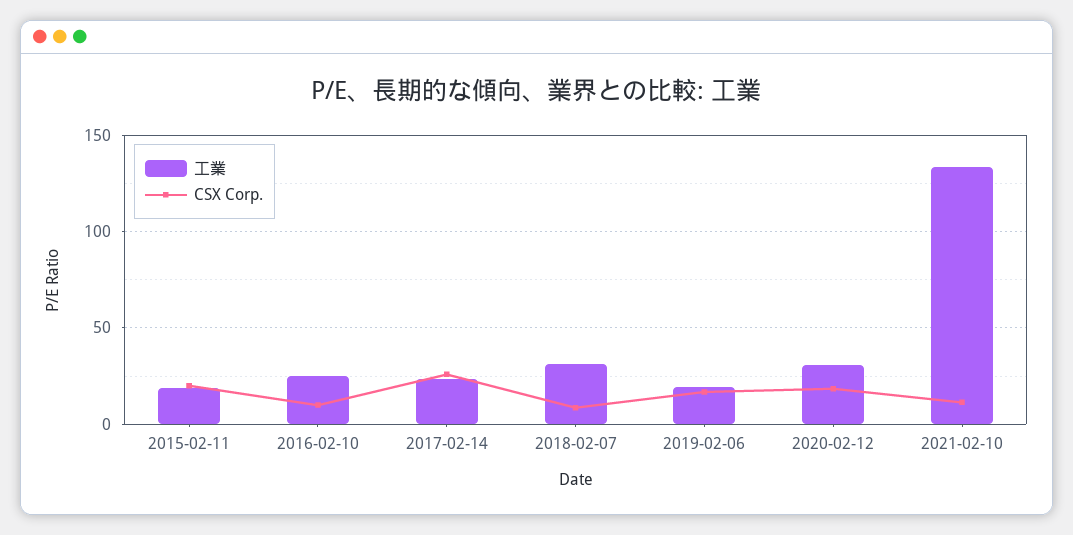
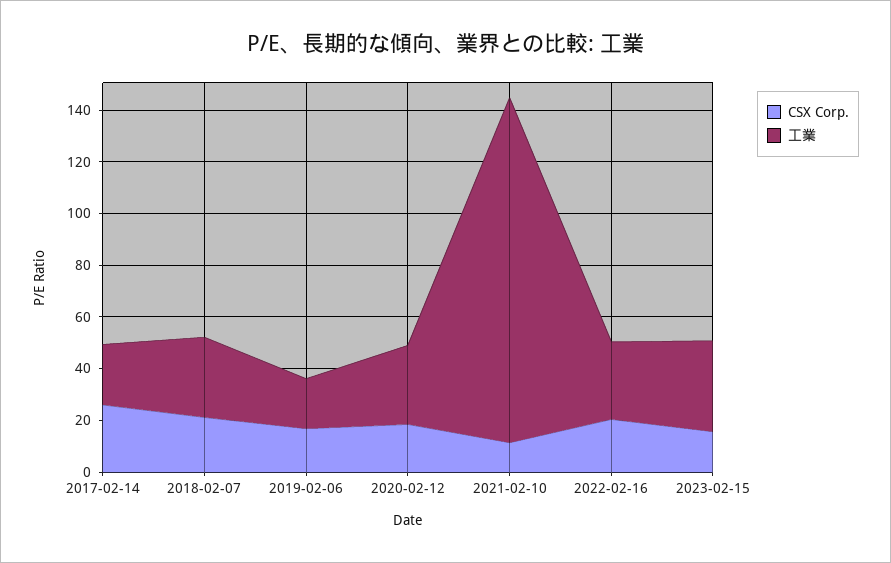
工業, 2015-02-11: 20 -> none
CSX Corp., 2015-02-11: 20 -> none
工業, 2016-02-10: 25 -> none
CSX Corp., 2016-02-10: 10 -> none
CSX Corp., 2018-02-07: 10 -> 20
CSX Corp., 2022-02-16: none -> 20
工業, 2022-02-16: none -> 30
CSX Corp., 2023-02-15: none -> 15
工業, 2023-02-15: none -> 35

